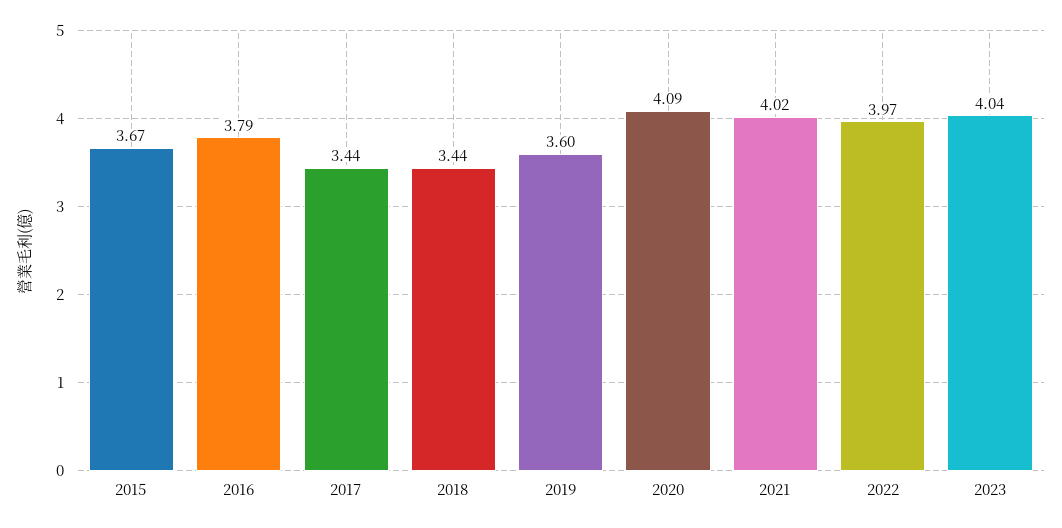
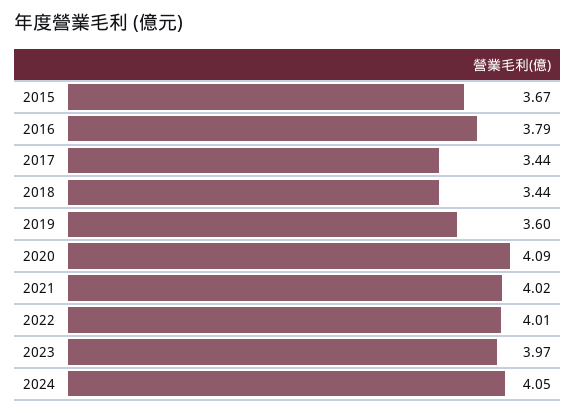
2022: 3.97 -> 4.01
2023: 4.04 -> 3.97
2024: none -> 4.05

